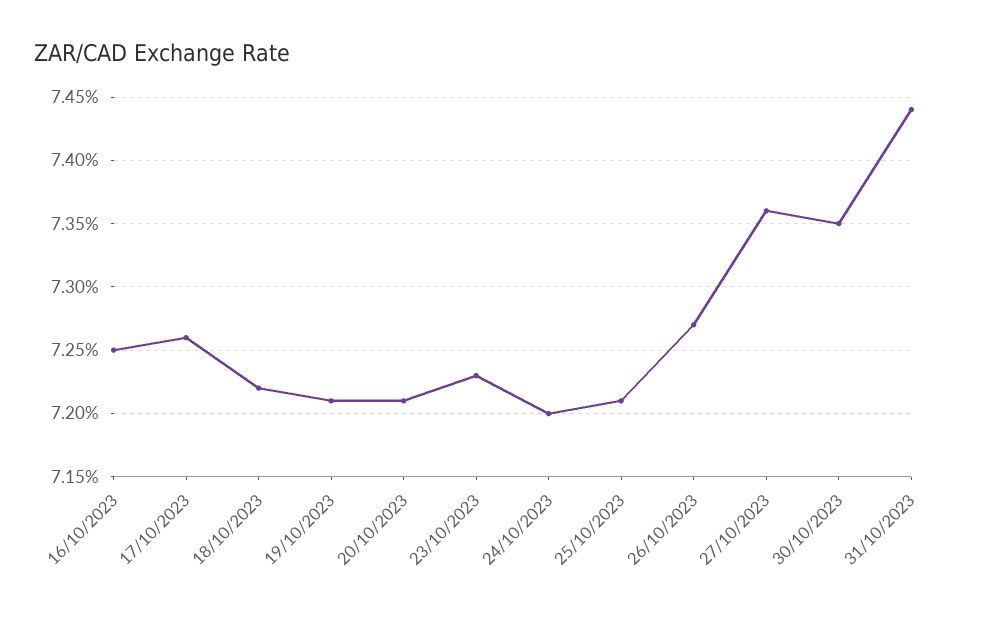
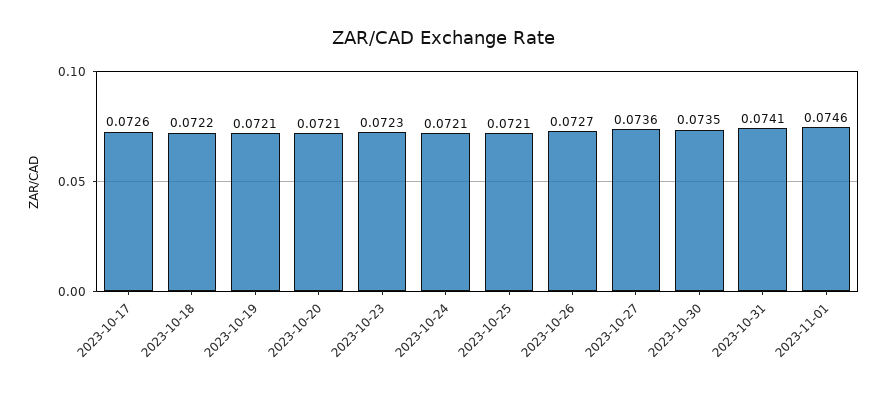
16/10/2023: 0.0725 -> none
24/10/2023: 0.072 -> 0.0721
31/10/2023: 0.0744 -> 0.0741
2023-11-01: none -> 0.0746

